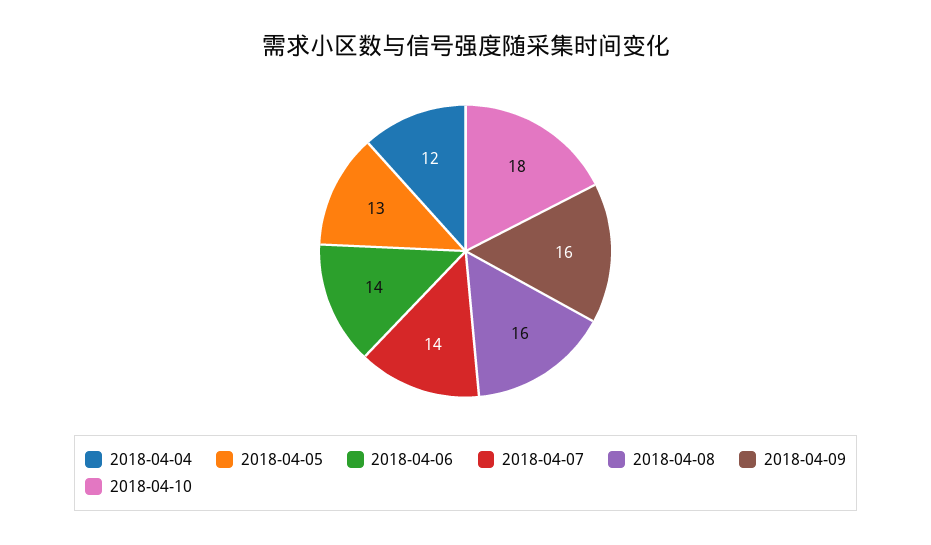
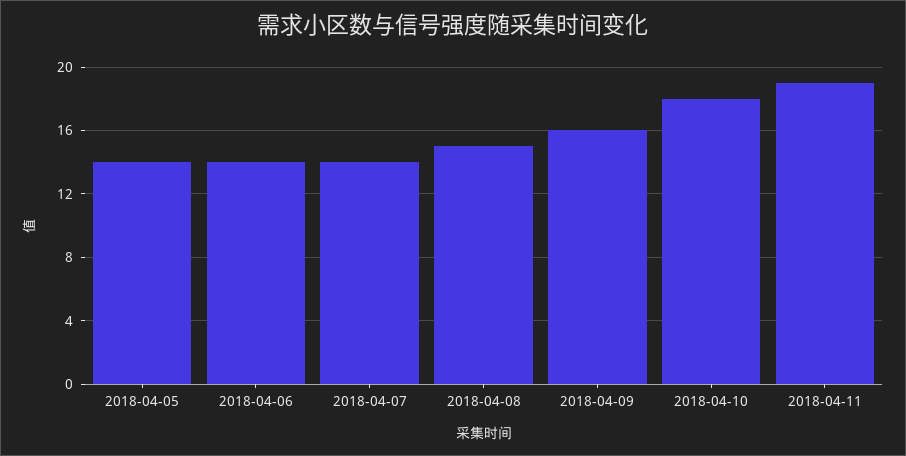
2018-04-04: 12 -> none
2018-04-05: 13 -> 14
2018-04-08: 16 -> 15
2018-04-11: none -> 19

